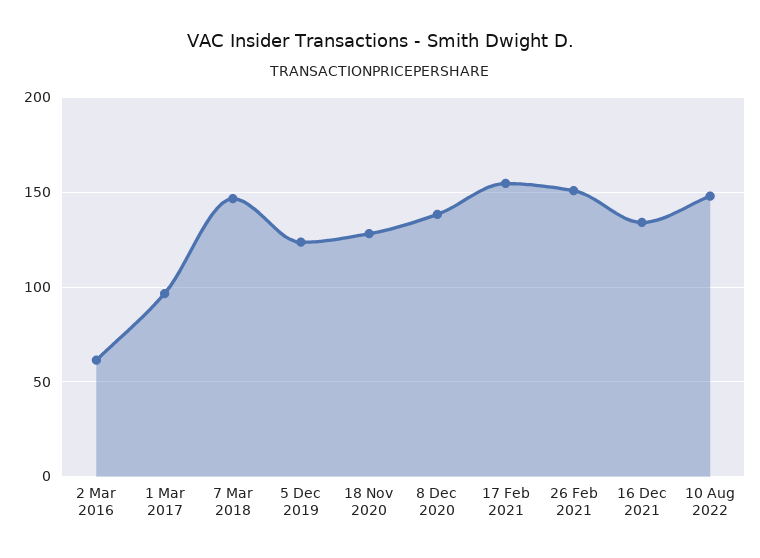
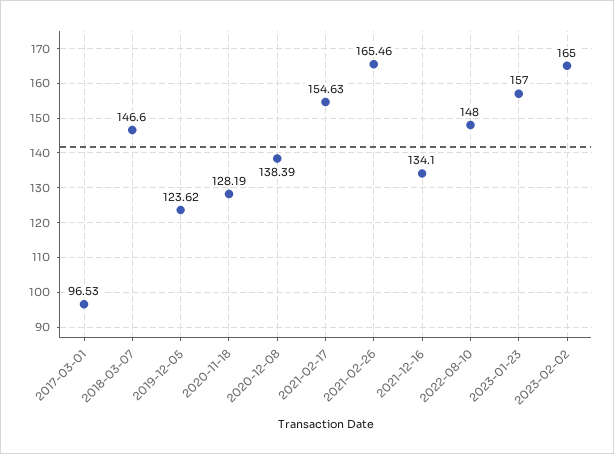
2 Mar 2016: 60 -> none
26 Feb 2021: 150 -> 165.46
2023-01-23: none -> 157
2023-02-02: none -> 165

